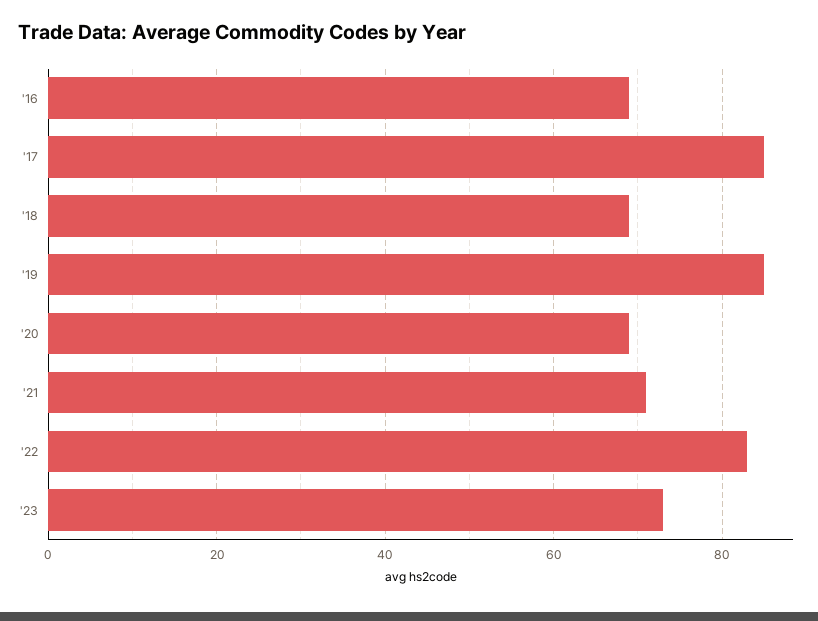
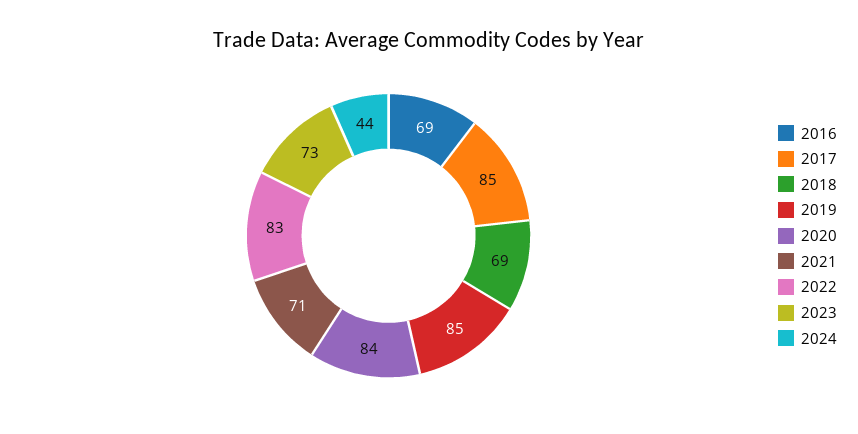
'20: 70 -> 84
2024: none -> 44

